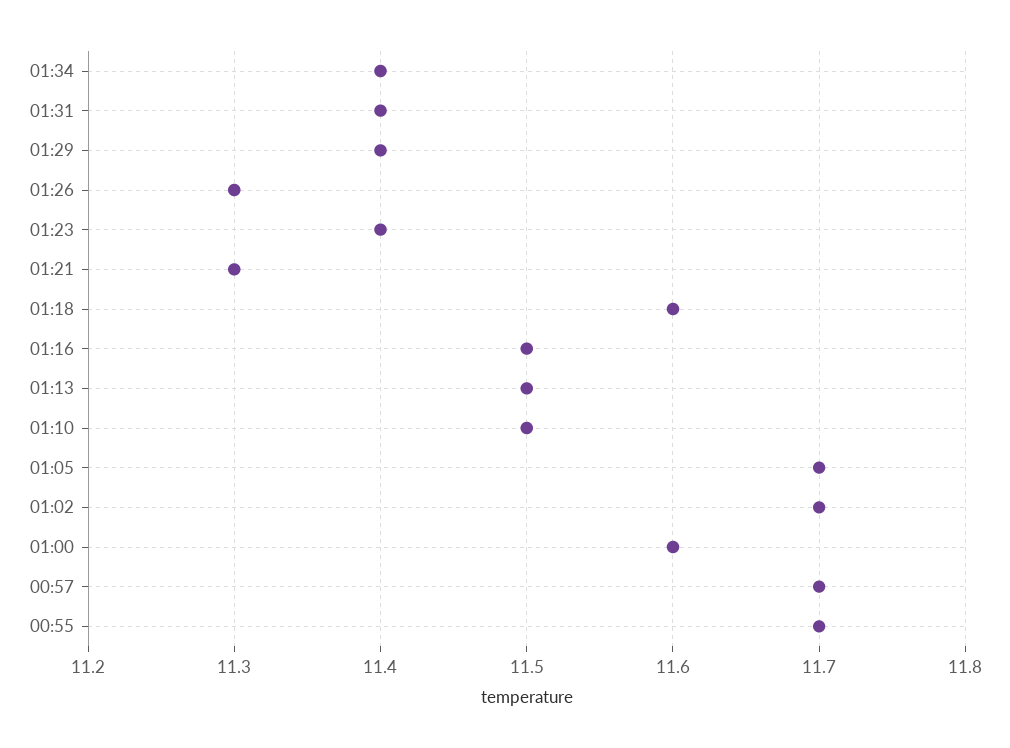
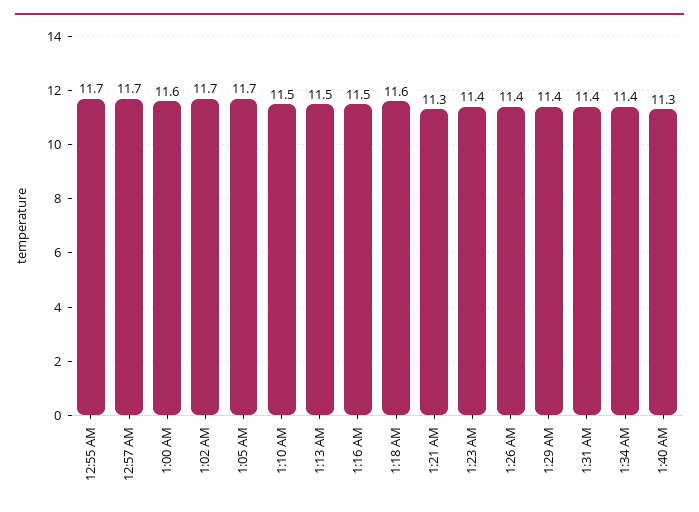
01:26: 11.3 -> 11.4
1:40 AM: none -> 11.3

